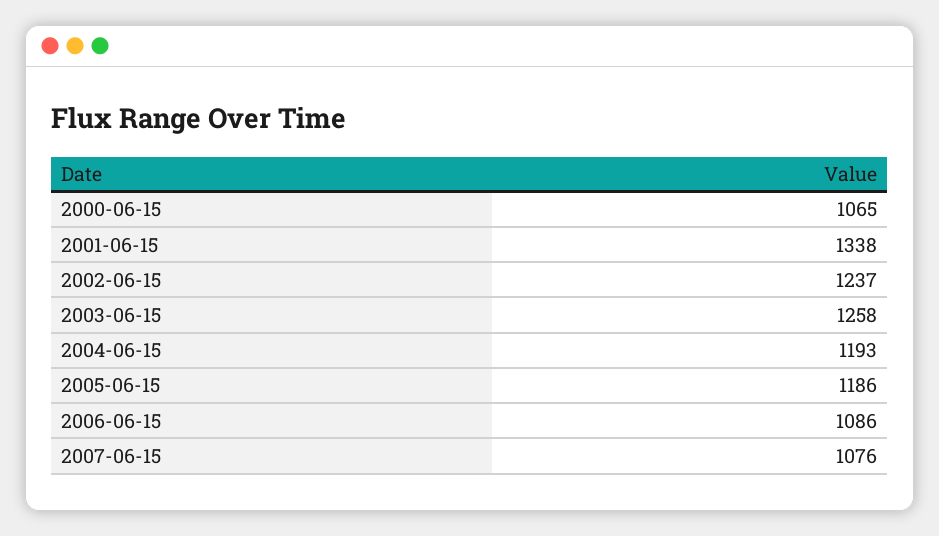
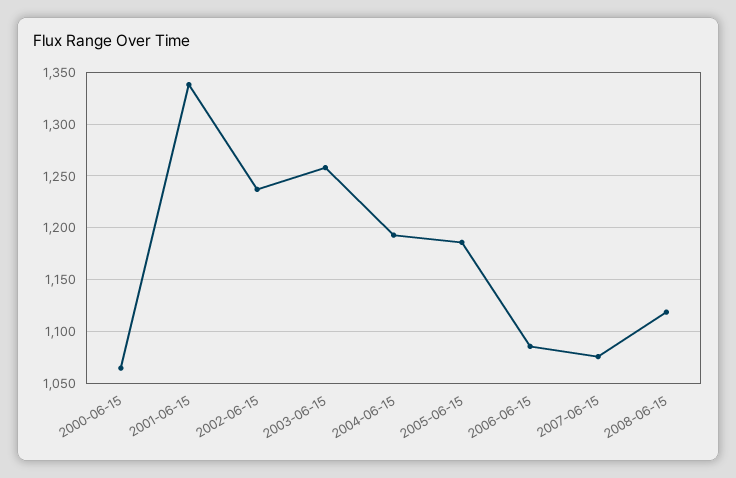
2008-06-15: none -> 1120

